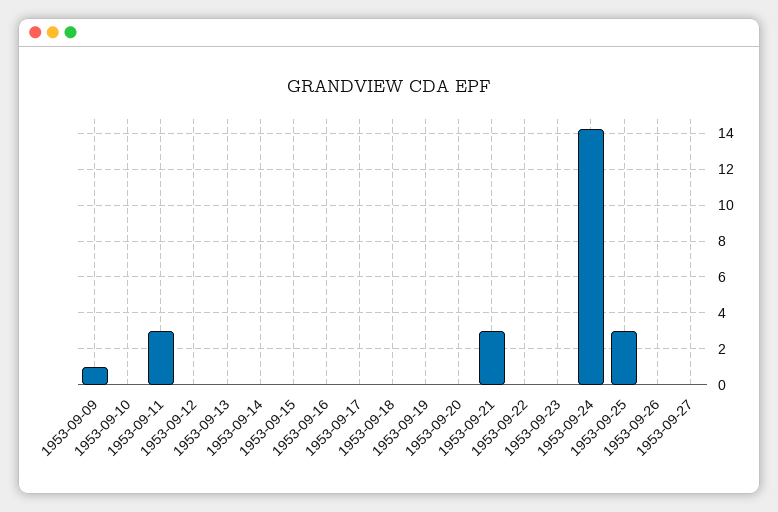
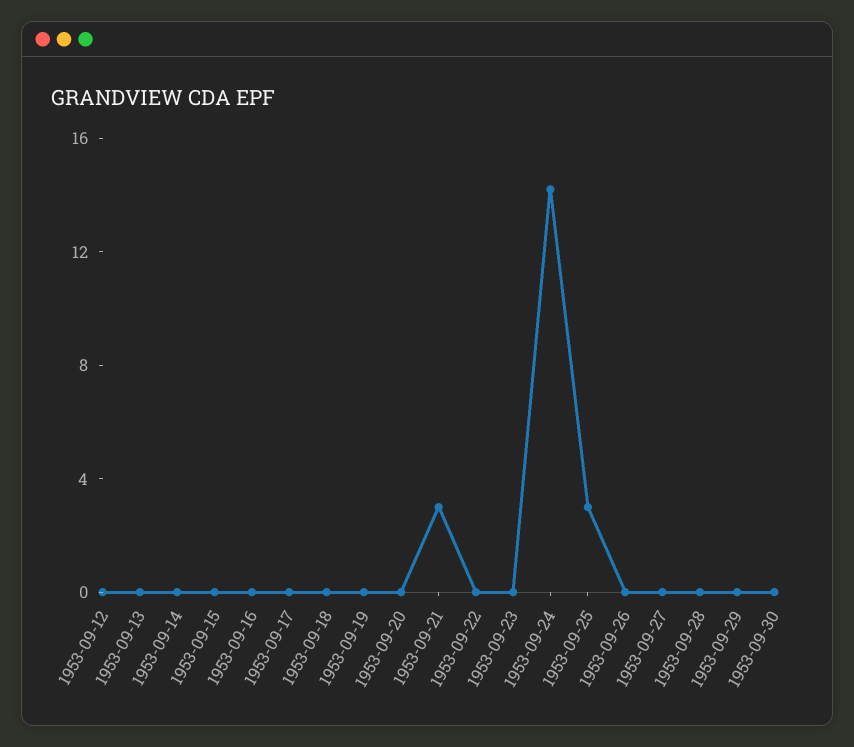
1953-09-09: 1 -> none
1953-09-10: 0 -> none
1953-09-11: 3 -> none
1953-09-28: none -> 0
1953-09-29: none -> 0
1953-09-30: none -> 0

